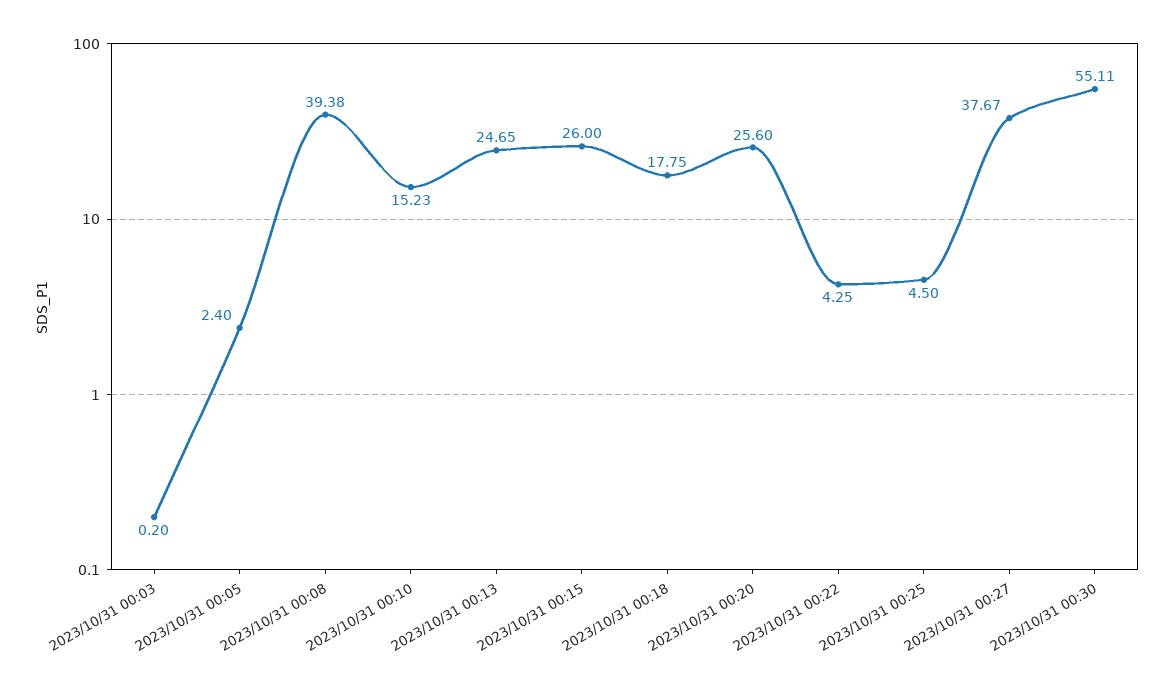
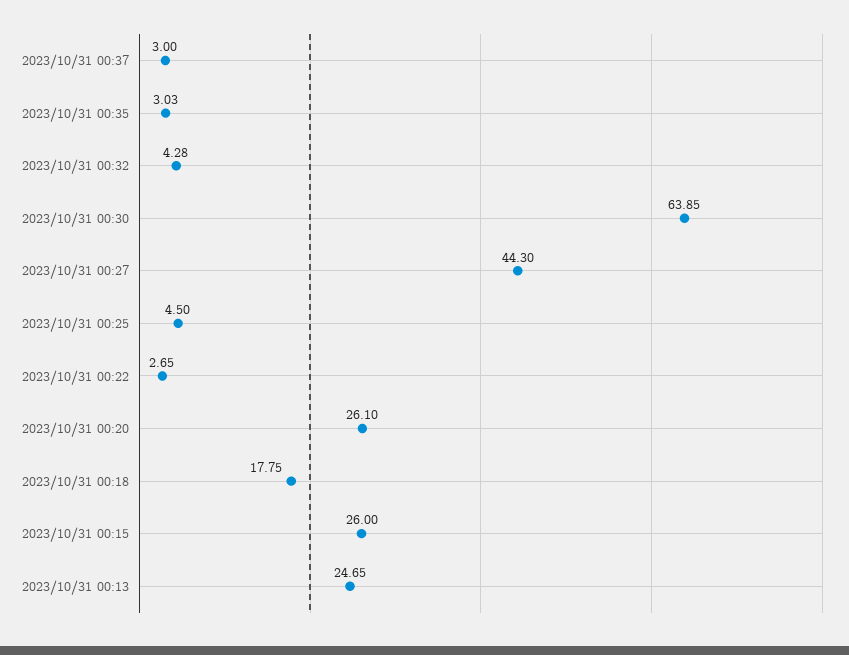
2023/10/31 00:03: 0.2 -> none
2023/10/31 00:05: 2.4 -> none
2023/10/31 00:08: 39.38 -> none
2023/10/31 00:10: 15.23 -> none
2023/10/31 00:20: 25.6 -> 26.1
2023/10/31 00:22: 4.25 -> 2.65
2023/10/31 00:27: 37.67 -> 44.3
2023/10/31 00:30: 55.11 -> 63.85
2023/10/31 00:37: none -> 3
2023/10/31 00:35: none -> 3.03
2023/10/31 00:32: none -> 4.28

